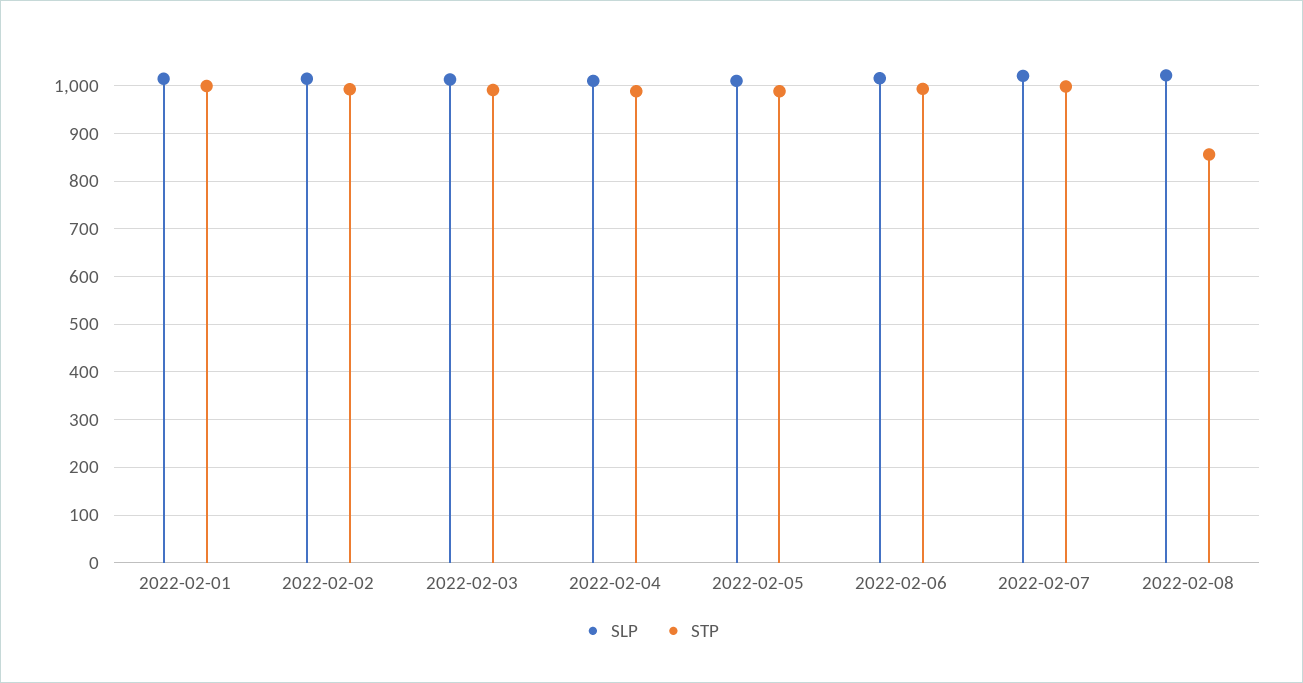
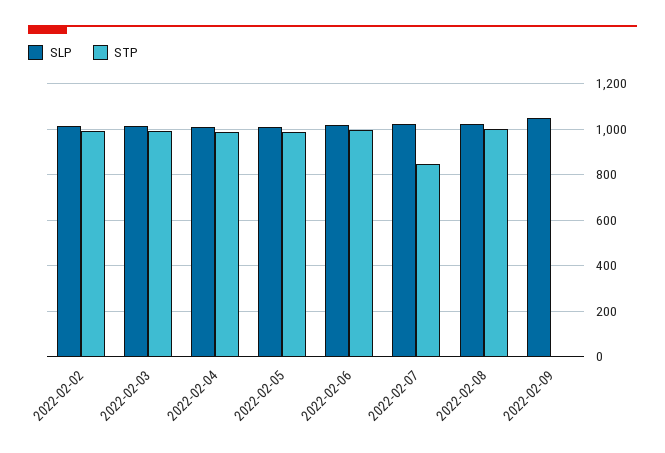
SLP, 2022-02-01: 1020 -> none
STP, 2022-02-01: 1000 -> none
STP, 2022-02-07: 1000 -> 850
STP, 2022-02-08: 860 -> 1000
SLP, 2022-02-09: none -> 1050
STP, 2022-02-09: none -> 0

